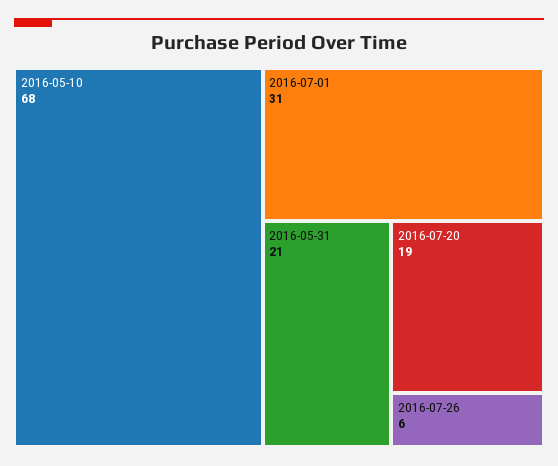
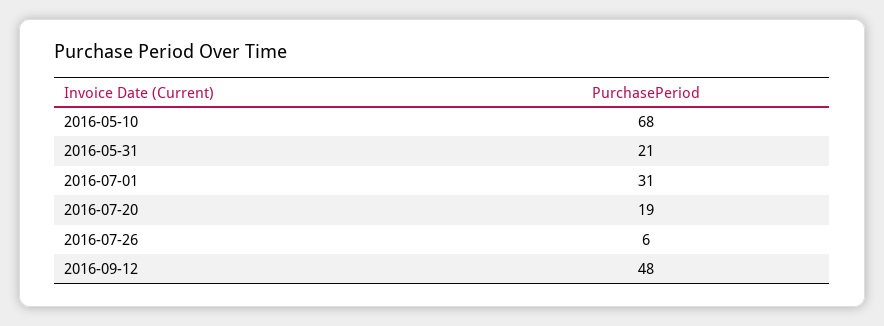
2016-09-12: none -> 48

